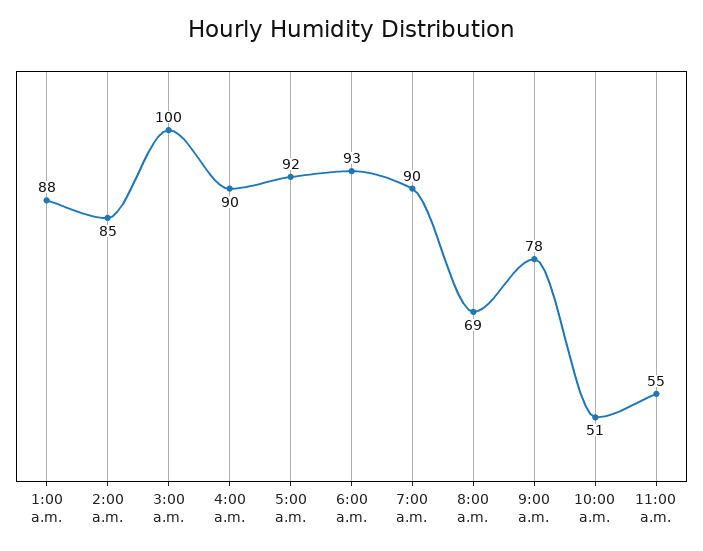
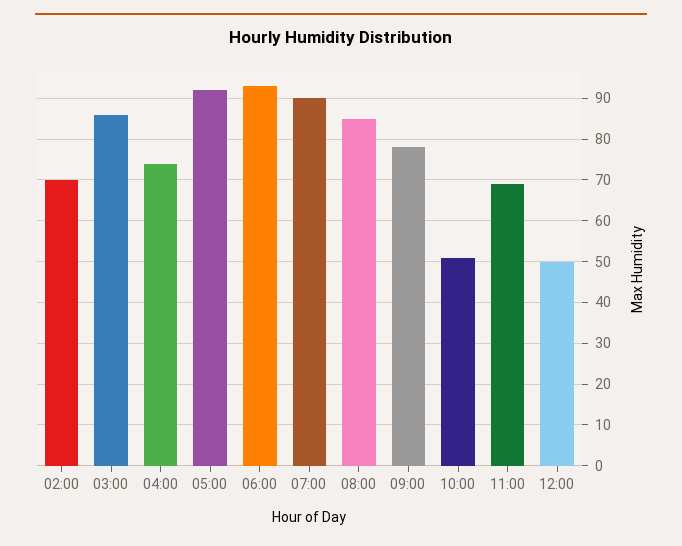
1:00 a.m.: 88 -> none
2:00 a.m.: 85 -> 70
3:00 a.m.: 100 -> 85
4:00 a.m.: 90 -> 75
8:00 a.m.: 69 -> 85
11:00 a.m.: 55 -> 70
12:00: none -> 50

